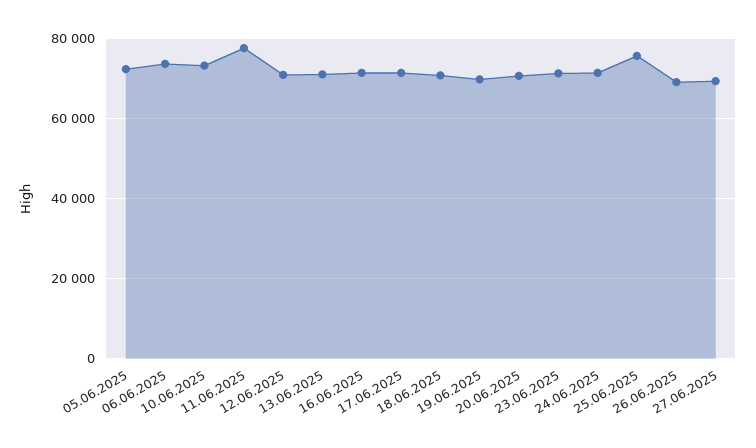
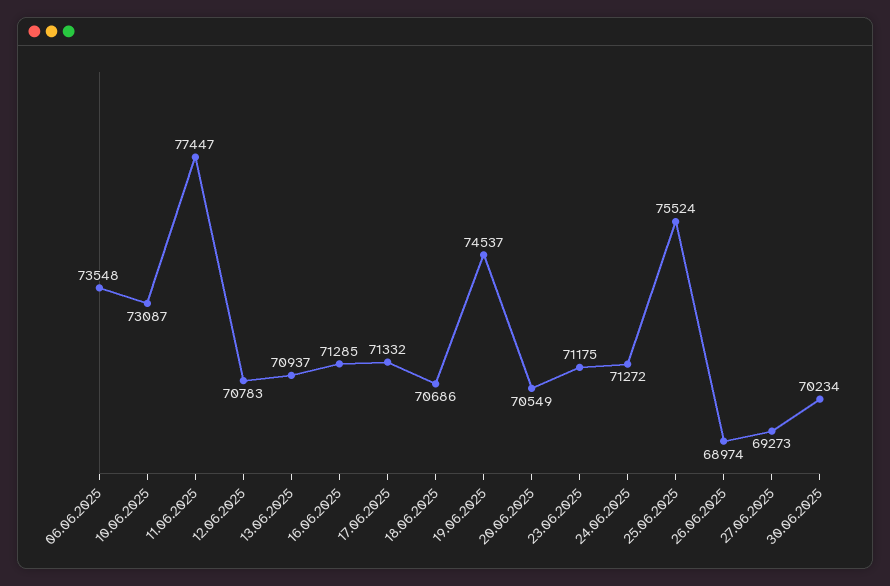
05.06.2025: 72000 -> none
19.06.2025: 70000 -> 74537
30.06.2025: none -> 70234

